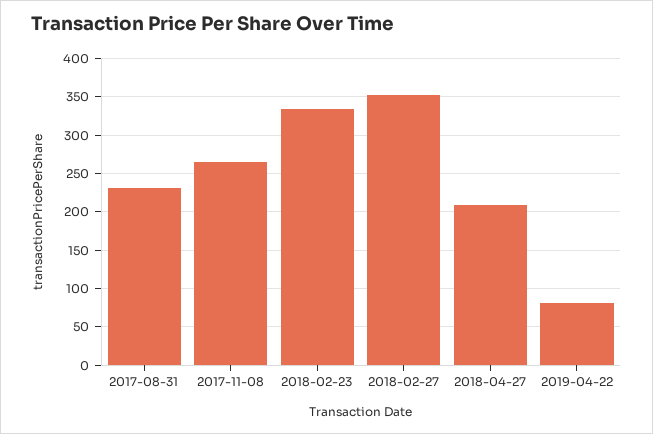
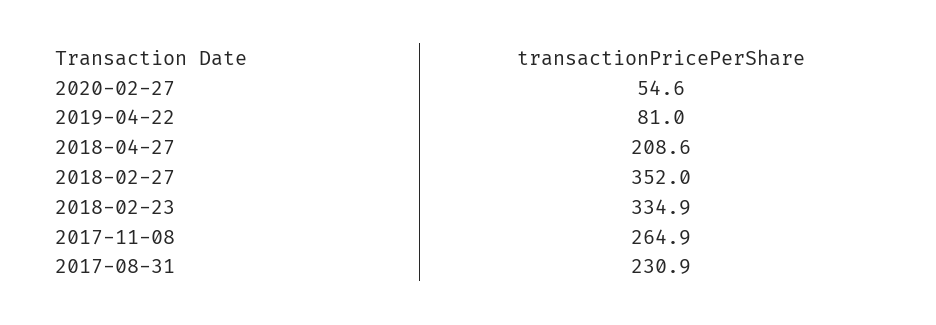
2020-02-27: none -> 54.6

